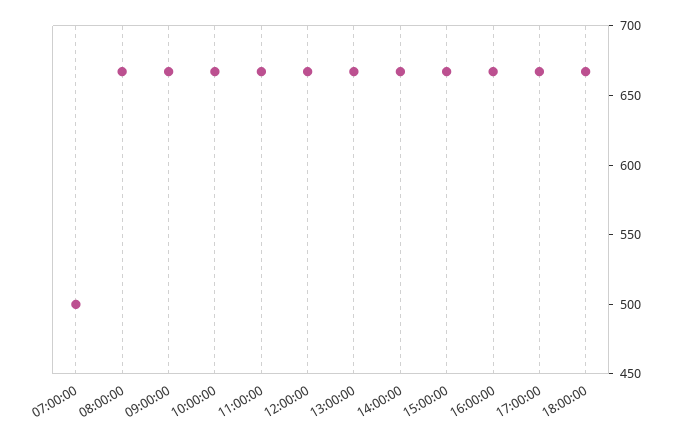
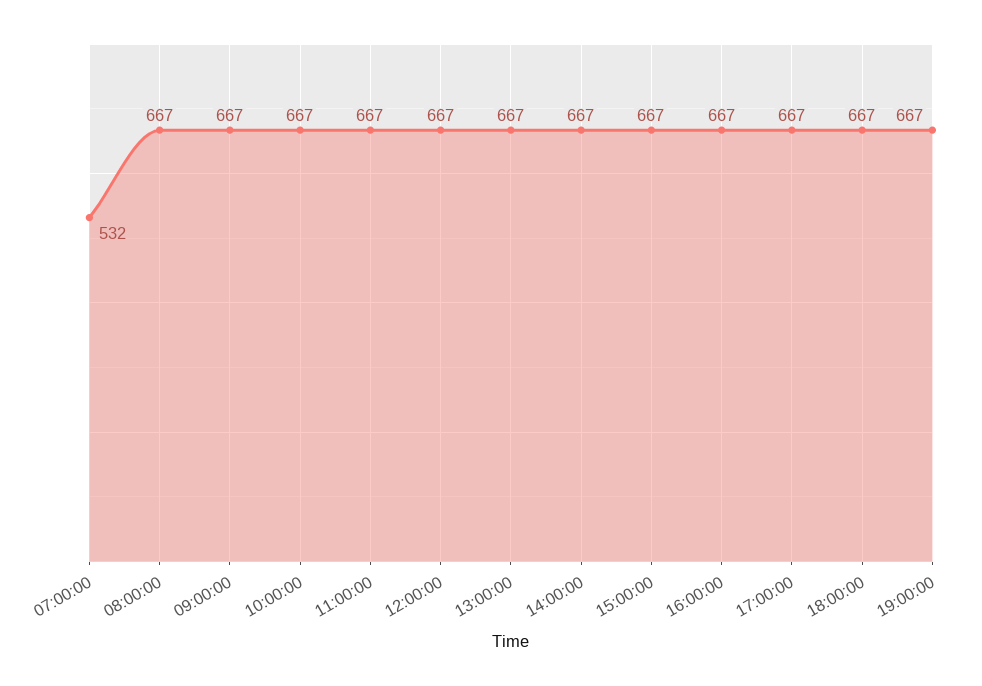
07:00:00: 500 -> 532
19:00:00: none -> 667

